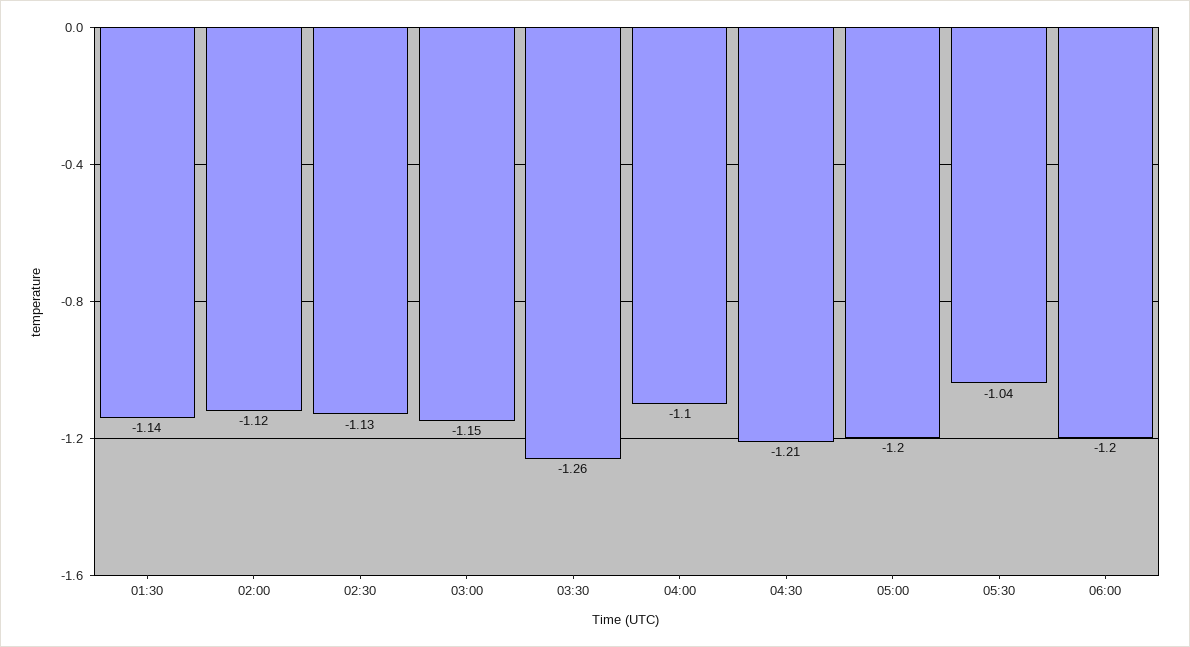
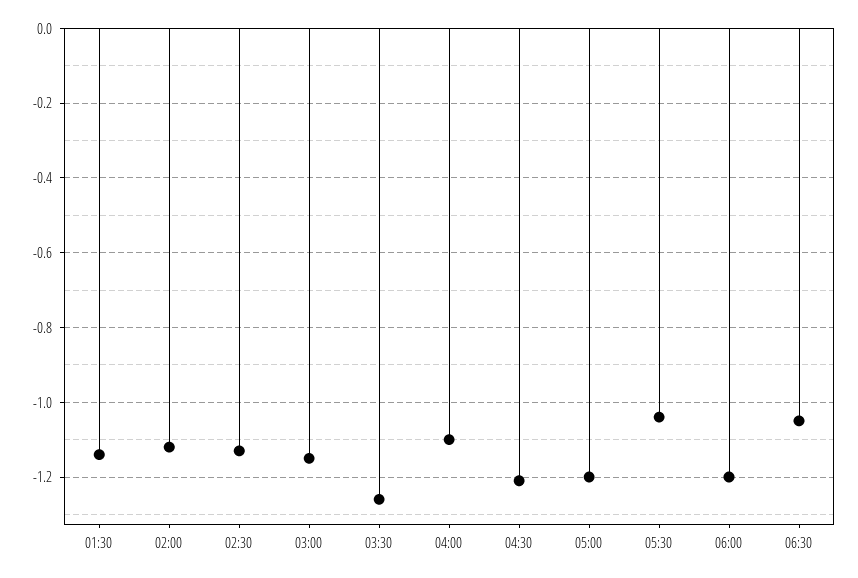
06:30: none -> -1.05

